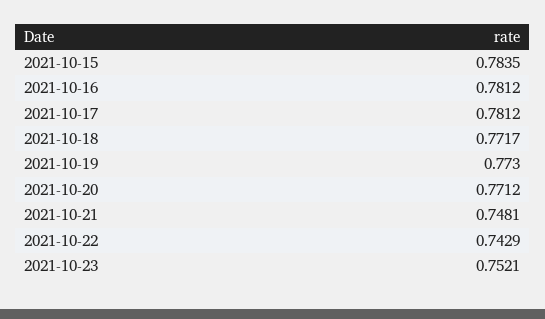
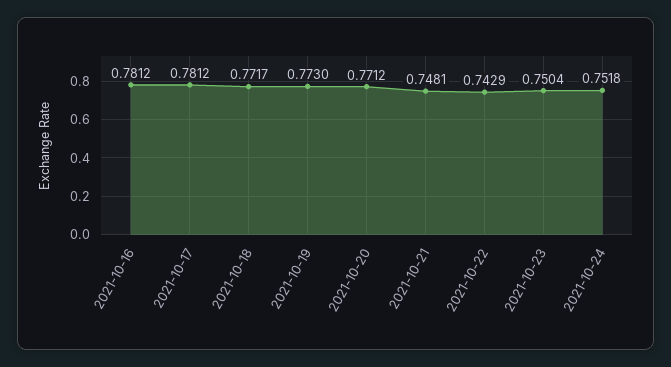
2021-10-15: 0.7835 -> none
2021-10-23: 0.7521 -> 0.7504
2021-10-24: none -> 0.7518

